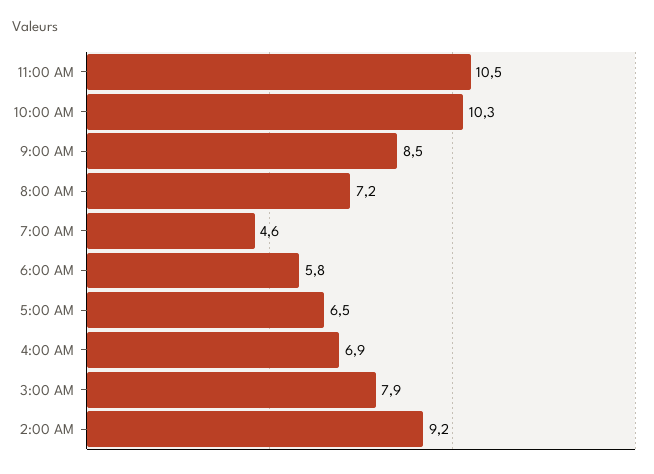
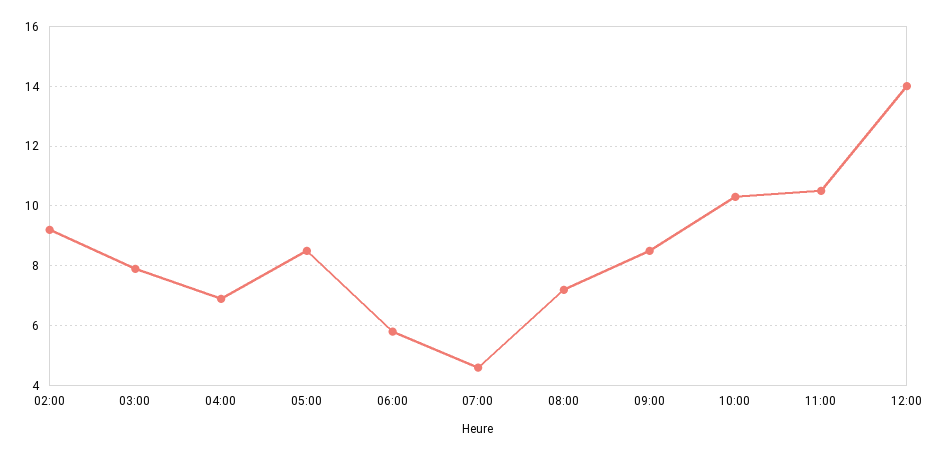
5:00 AM: 6.5 -> 8.5
12:00: none -> 14

